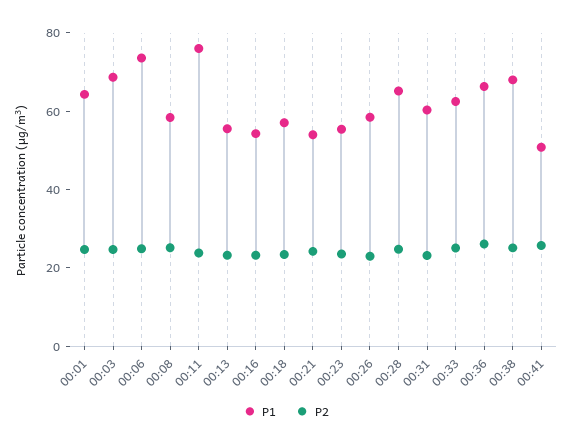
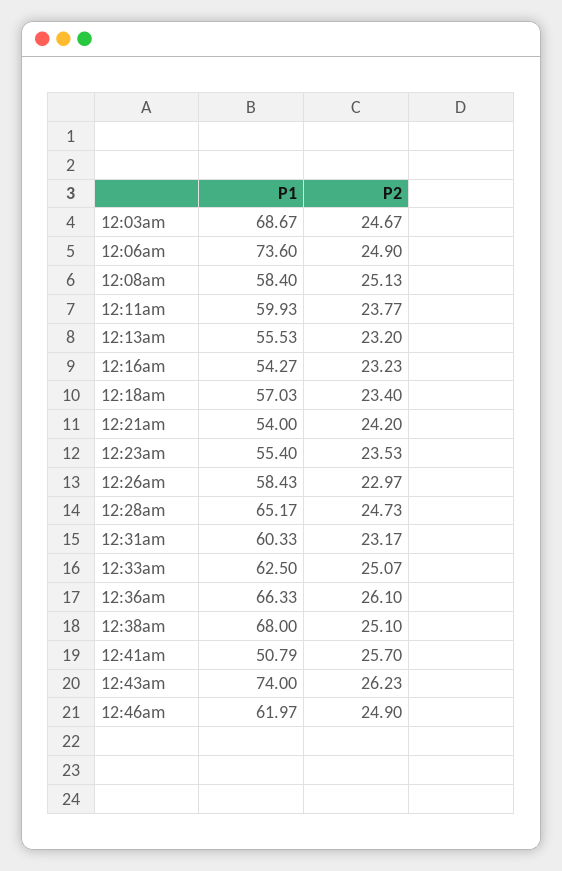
P1, 00:01: 65 -> none
P2, 00:01: 25 -> none
P1, 00:11: 75 -> 59.93
P1, 12:43am: none -> 74
P2, 12:43am: none -> 26.23
P1, 12:46am: none -> 61.97
P2, 12:46am: none -> 24.9

